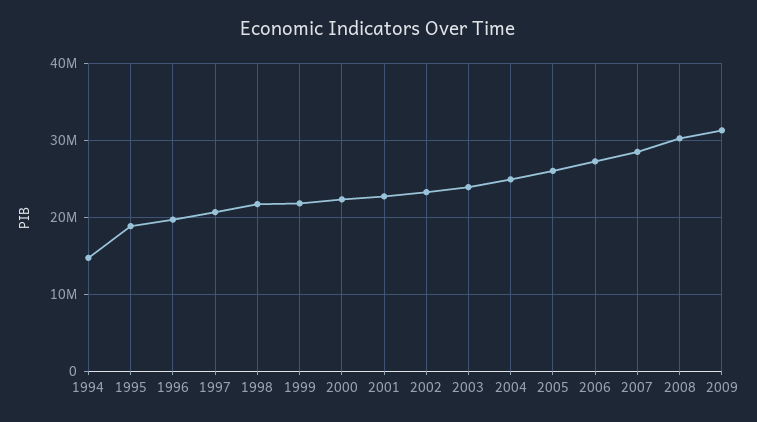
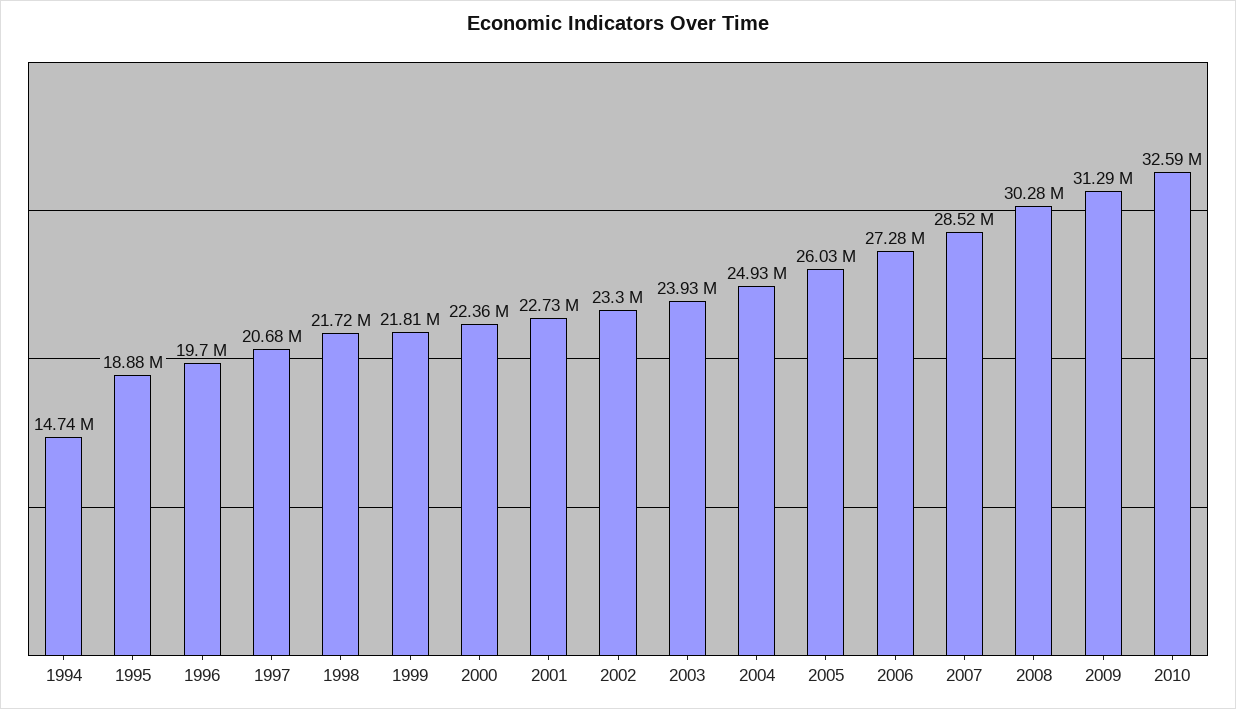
2010: none -> 32590000

